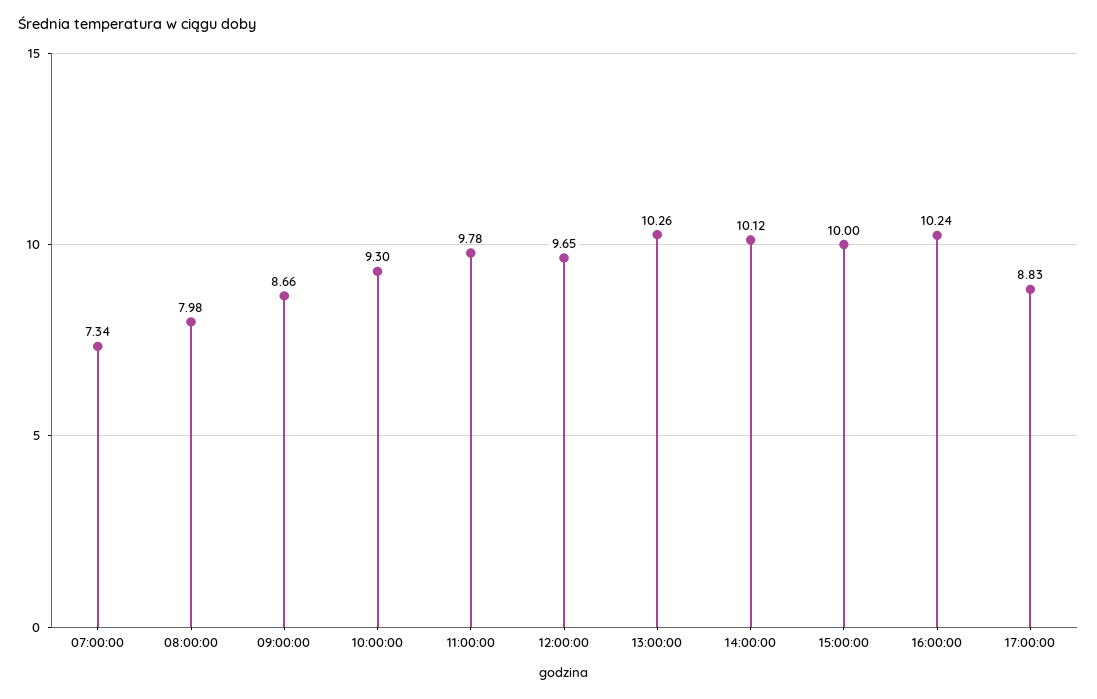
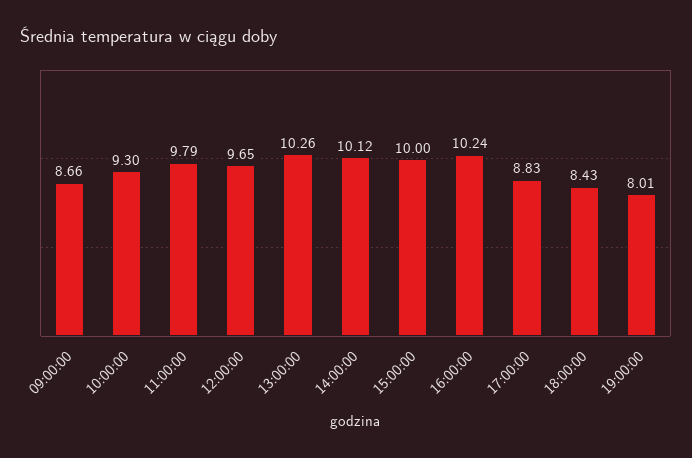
07:00:00: 7.34 -> none
08:00:00: 7.98 -> none
11:00:00: 9.78 -> 9.79
18:00:00: none -> 8.43
19:00:00: none -> 8.01

